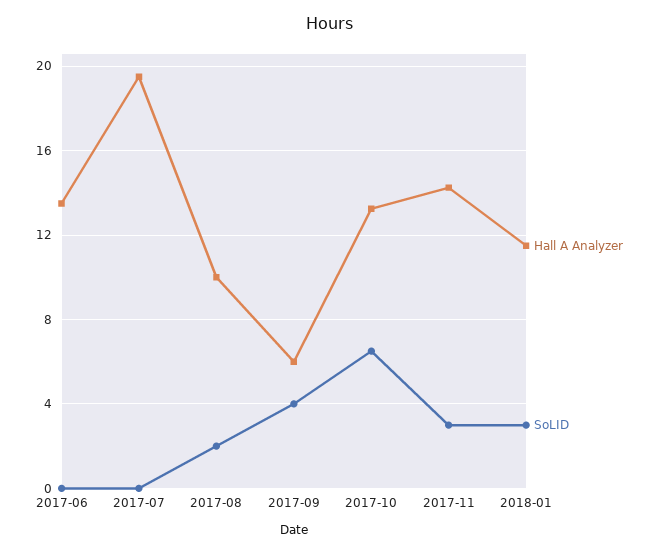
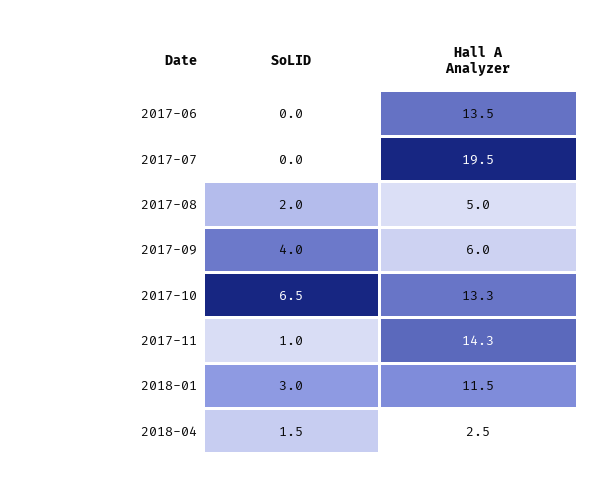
Hall A Analyzer, 2017-08: 10 -> 5
SoLID, 2017-11: 3 -> 1
SoLID, 2018-04: none -> 1.5
Hall A Analyzer, 2018-04: none -> 2.5

